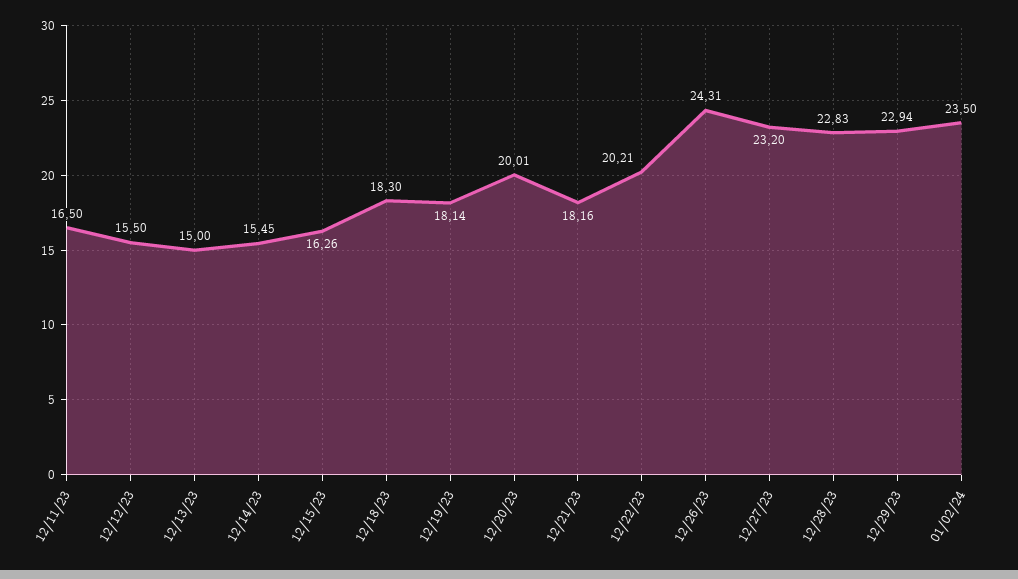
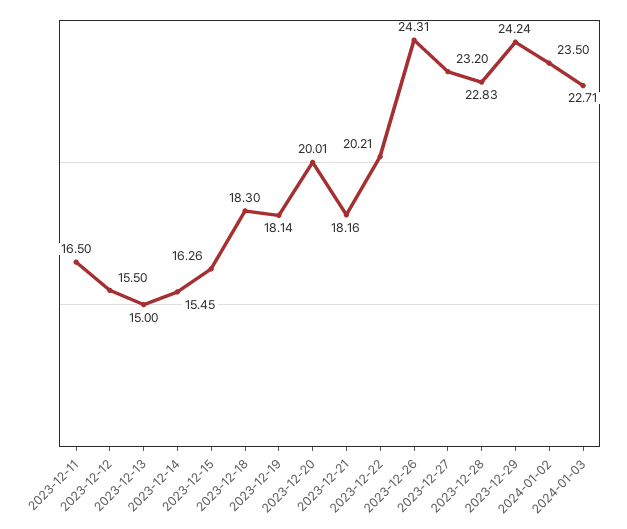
12/29/23: 22.94 -> 24.24
2024-01-03: none -> 22.71

